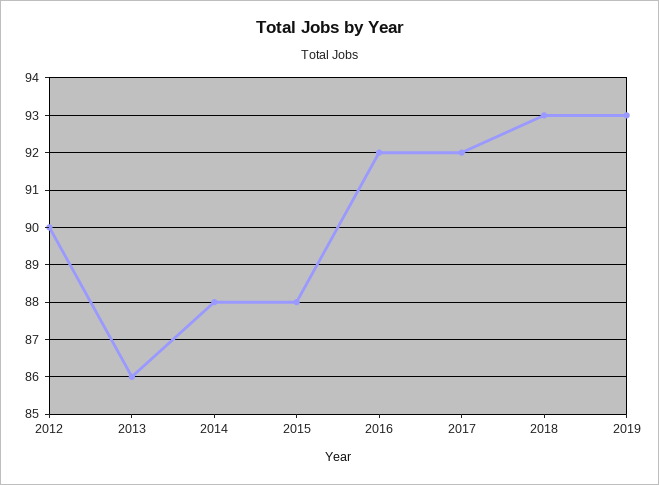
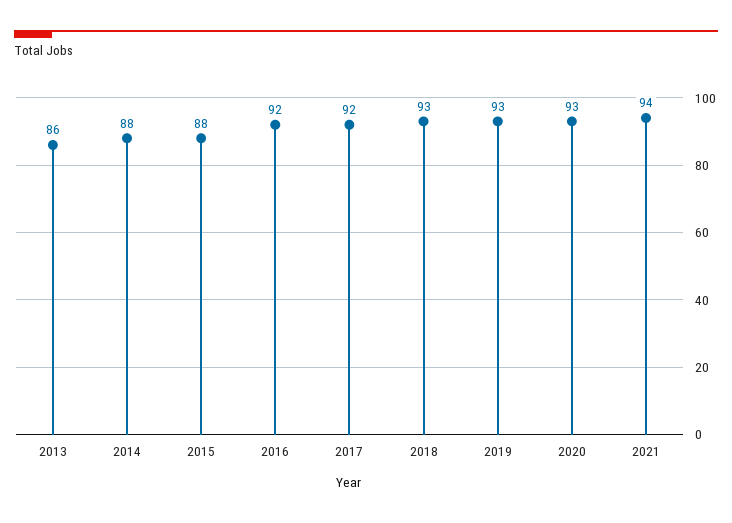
2012: 90 -> none
2020: none -> 93
2021: none -> 94

